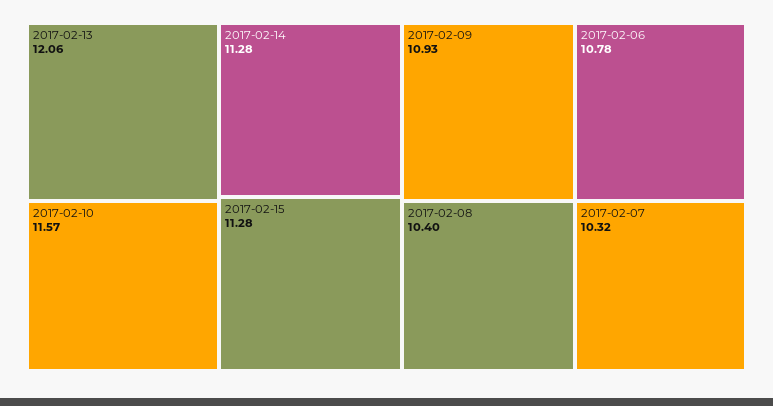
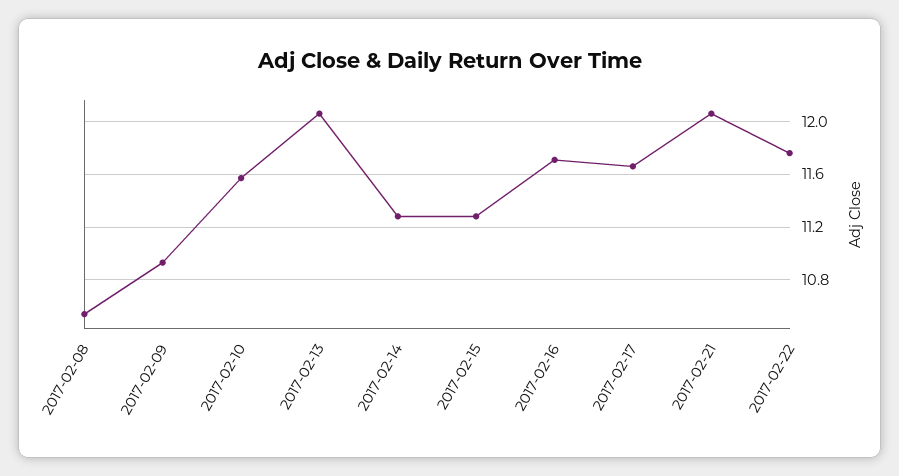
2017-02-06: 10.78 -> none
2017-02-08: 10.4 -> 10.55
2017-02-07: 10.32 -> none
2017-02-16: none -> 11.7
2017-02-17: none -> 11.65
2017-02-21: none -> 12.05
2017-02-22: none -> 11.75

